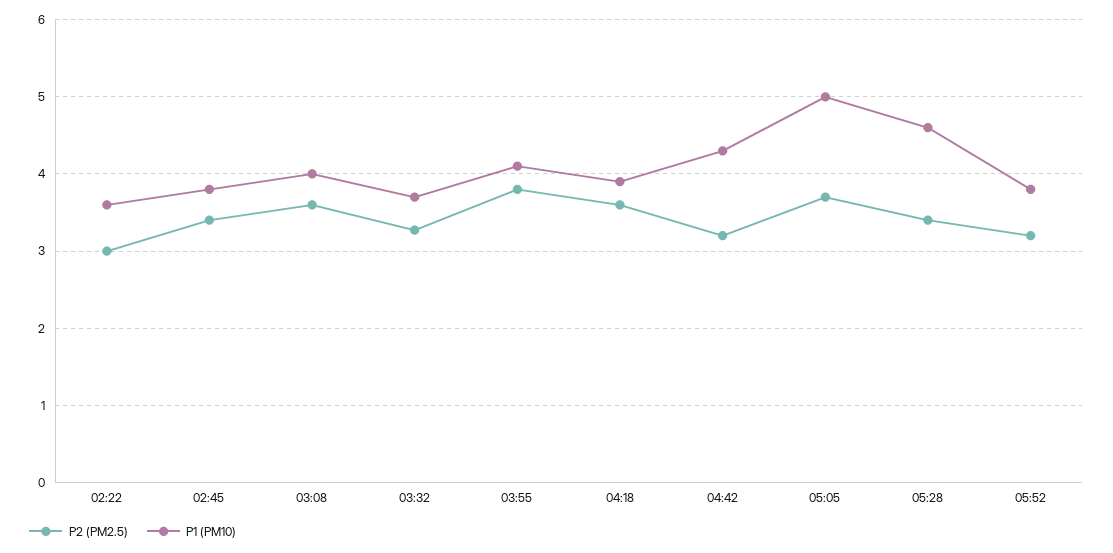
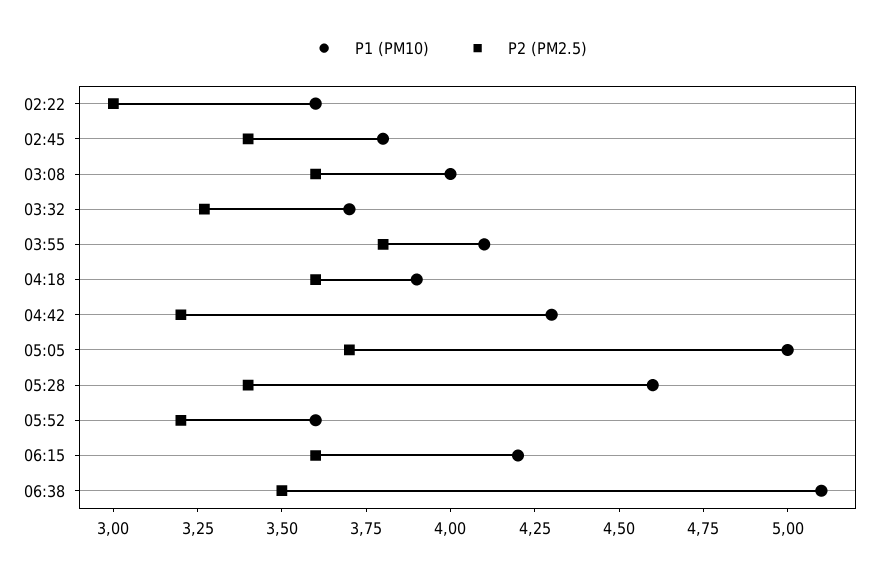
P1 (PM10), 05:52: 3.8 -> 3.6
P1 (PM10), 06:15: none -> 4.2
P2 (PM2.5), 06:15: none -> 3.6
P1 (PM10), 06:38: none -> 5.1
P2 (PM2.5), 06:38: none -> 3.5

